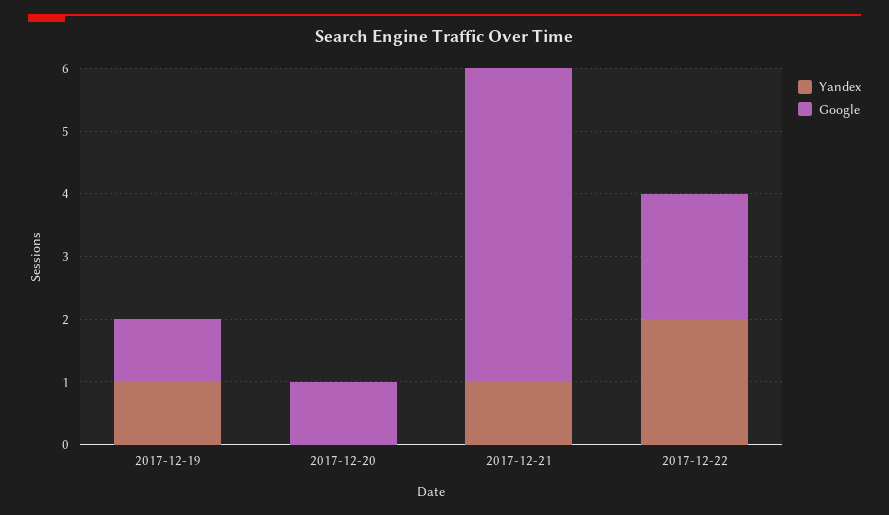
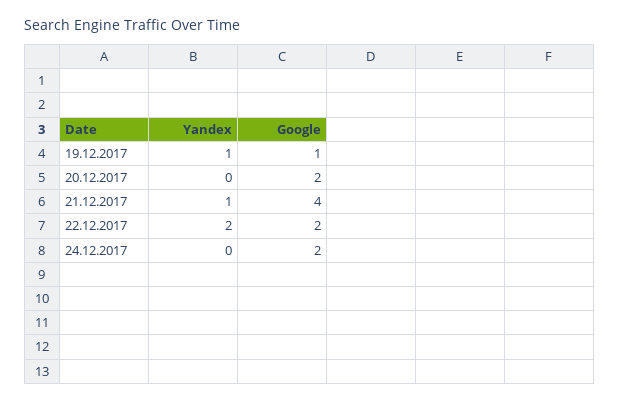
Google, 2017-12-20: 1 -> 2
Google, 2017-12-21: 5 -> 4
Yandex, 24.12.2017: none -> 0
Google, 24.12.2017: none -> 2

